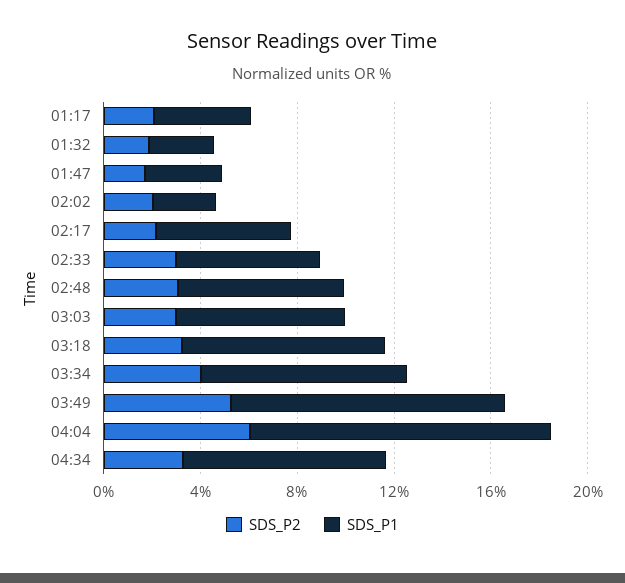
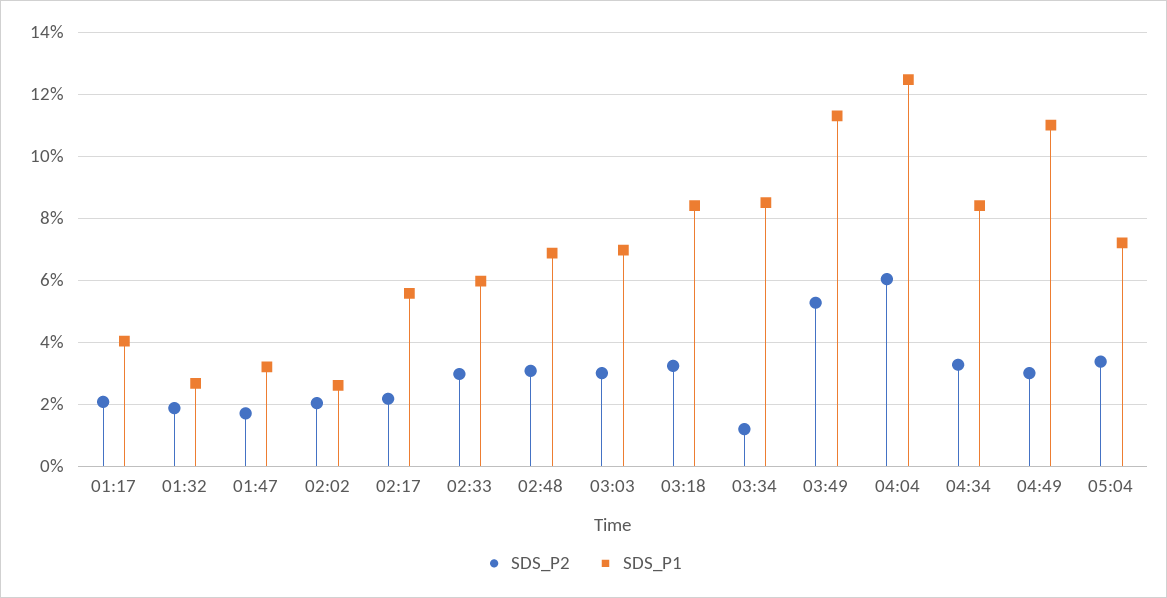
SDS_P2, 03:34: 4 -> 1.2
SDS_P2, 04:49: none -> 3
SDS_P1, 04:49: none -> 11
SDS_P2, 05:04: none -> 3.4
SDS_P1, 05:04: none -> 7.2

